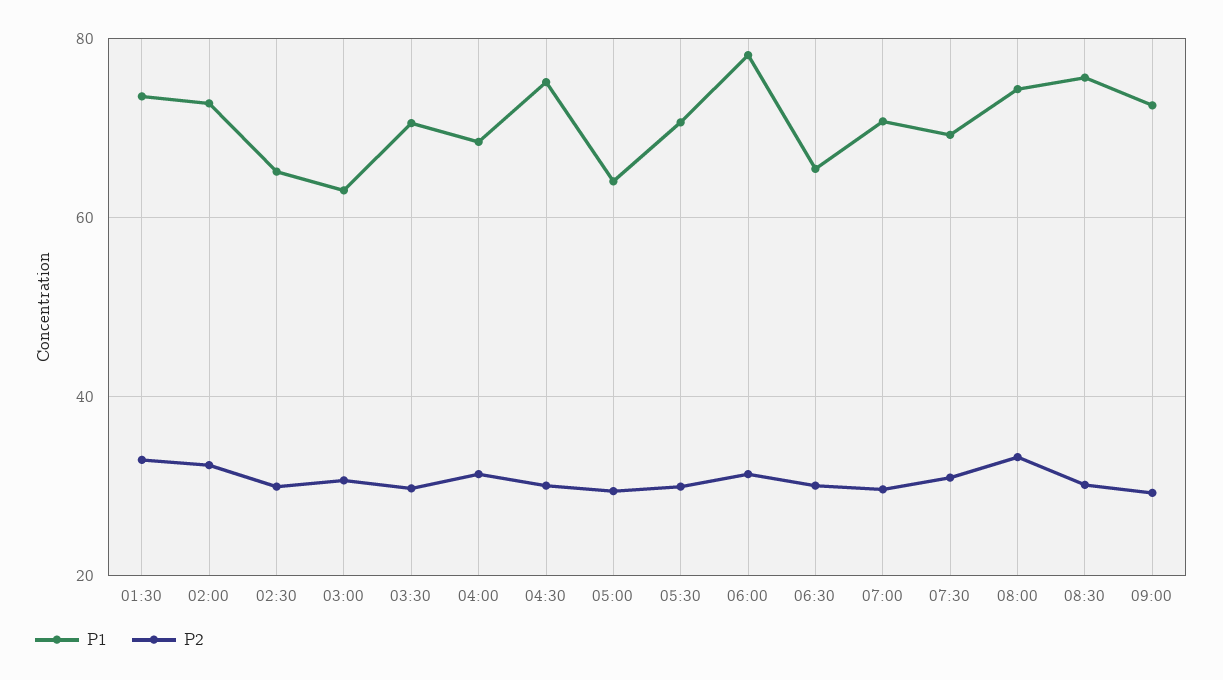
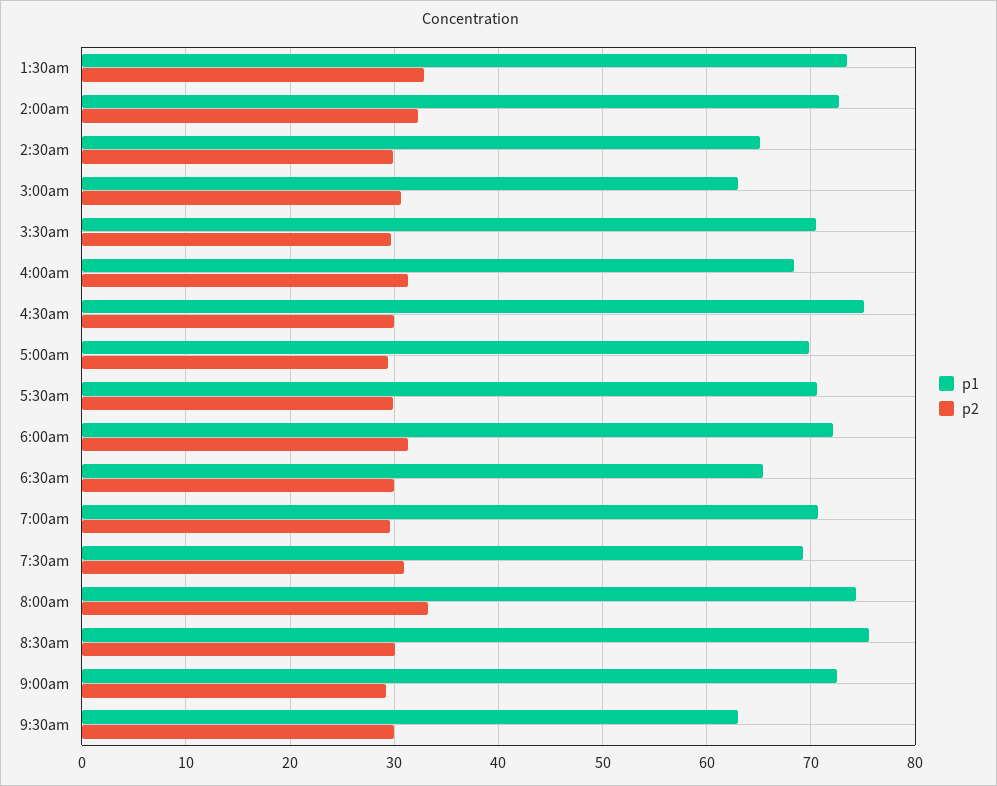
P1, 05:00: 64 -> 70
P1, 06:00: 78 -> 72
P1, 9:30am: none -> 63
P2, 9:30am: none -> 30

